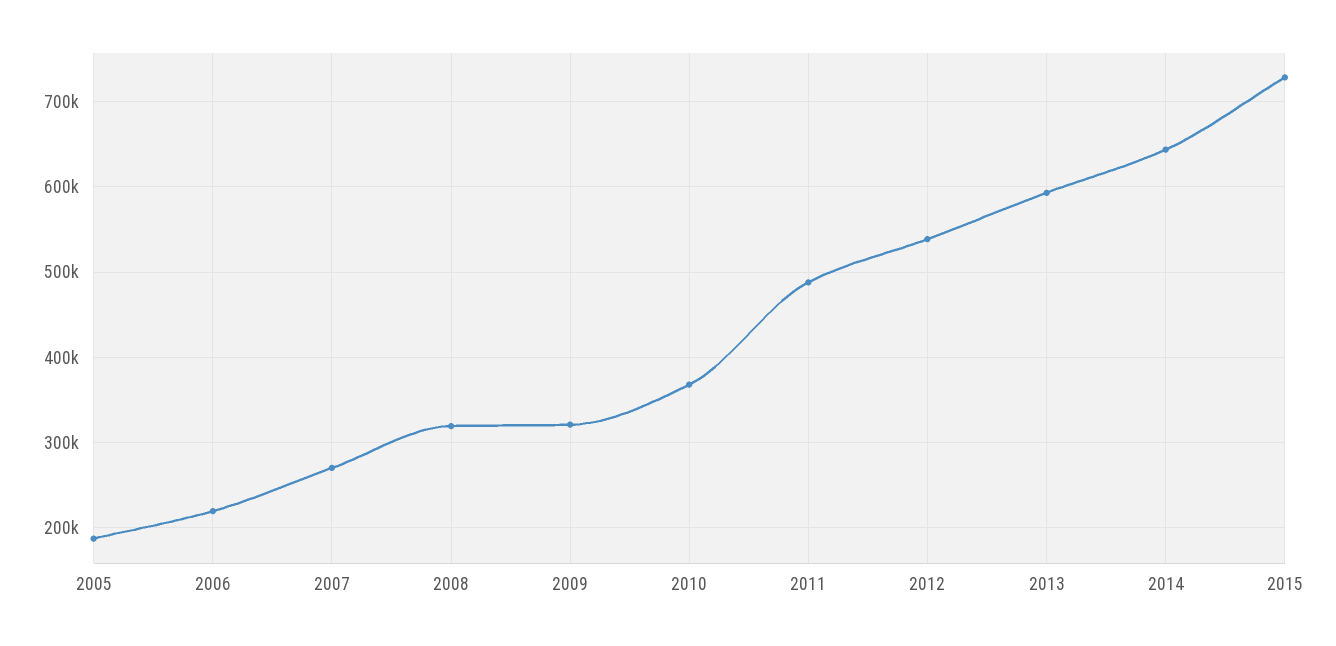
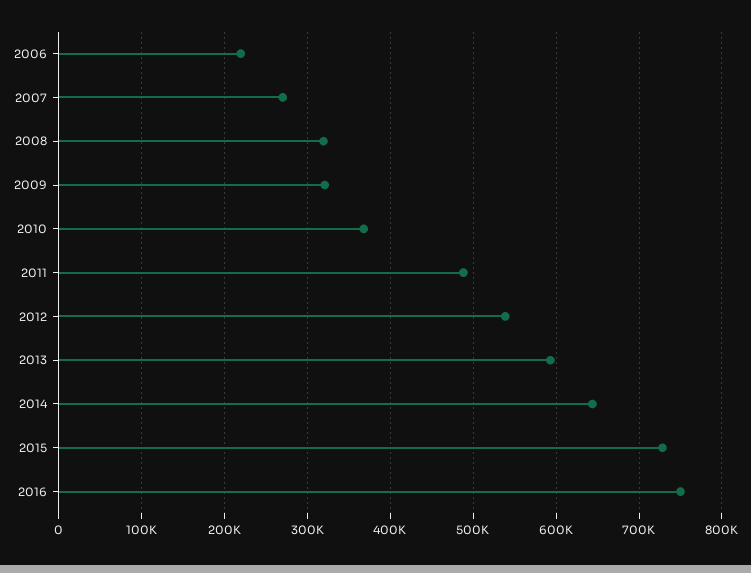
2005: 190000 -> none
2016: none -> 750000

